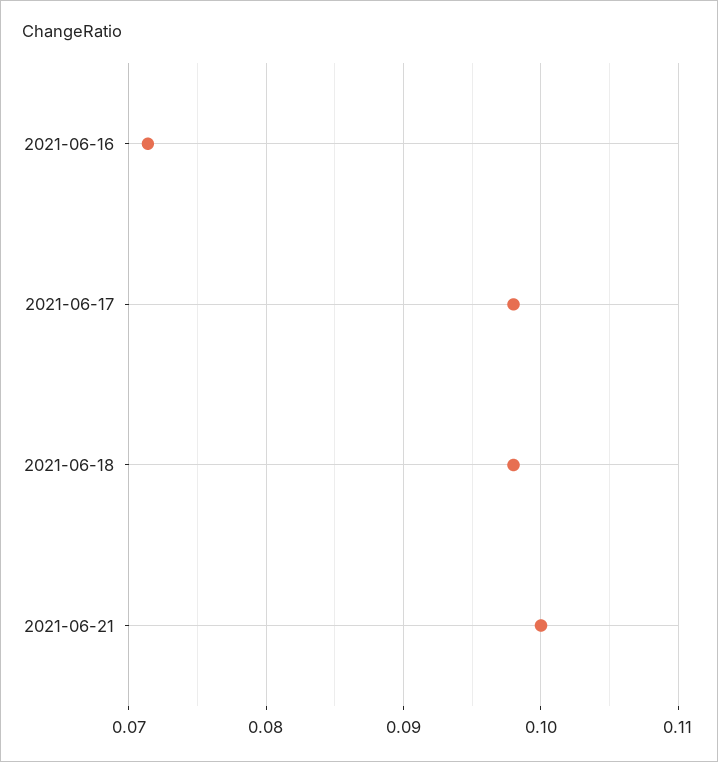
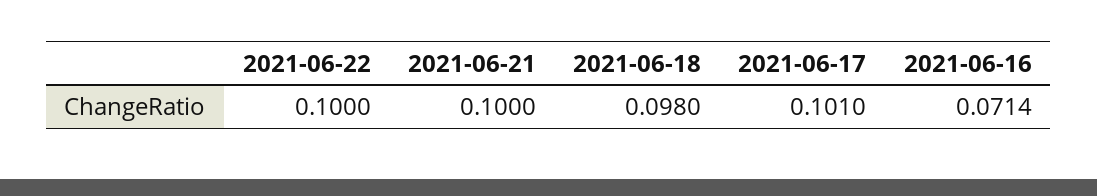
2021-06-17: 0.098 -> 0.101
2021-06-22: none -> 0.1

